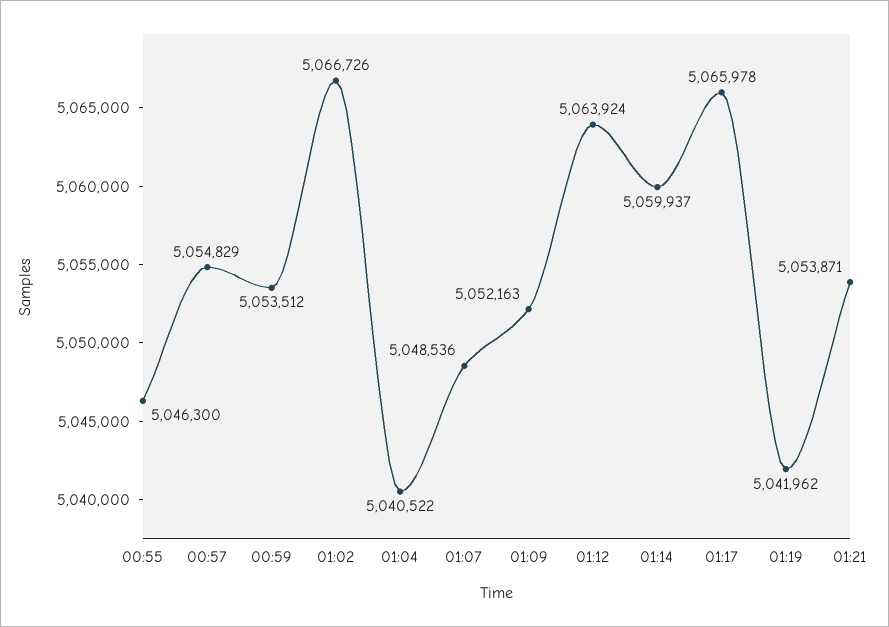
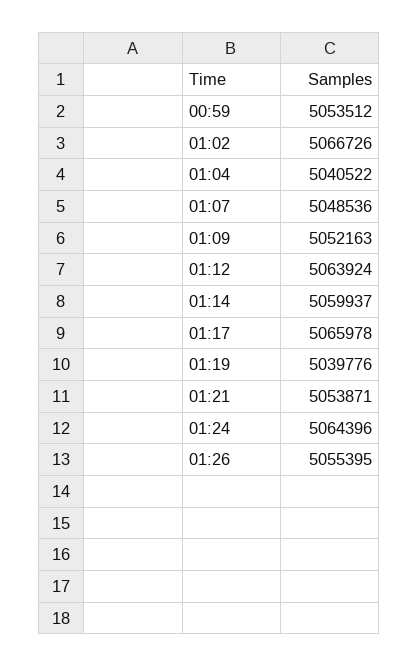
00:55: 5046300 -> none
00:57: 5054829 -> none
01:19: 5041962 -> 5039776
01:24: none -> 5064396
01:26: none -> 5055395

